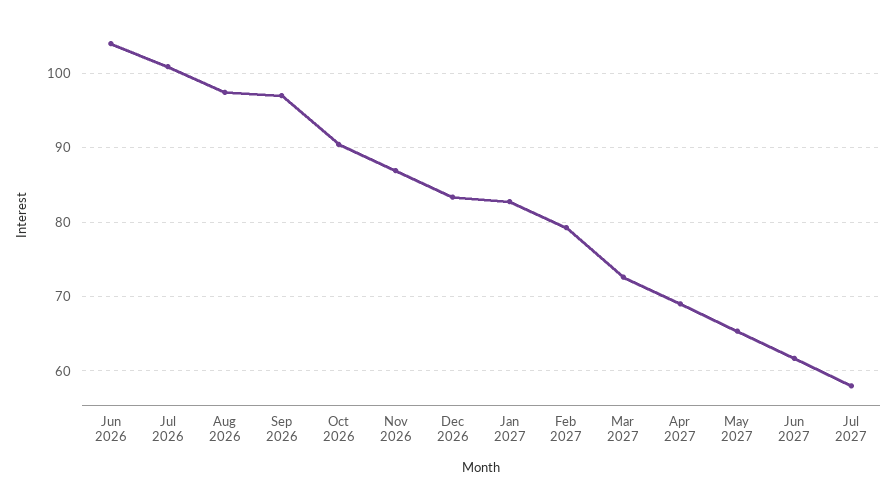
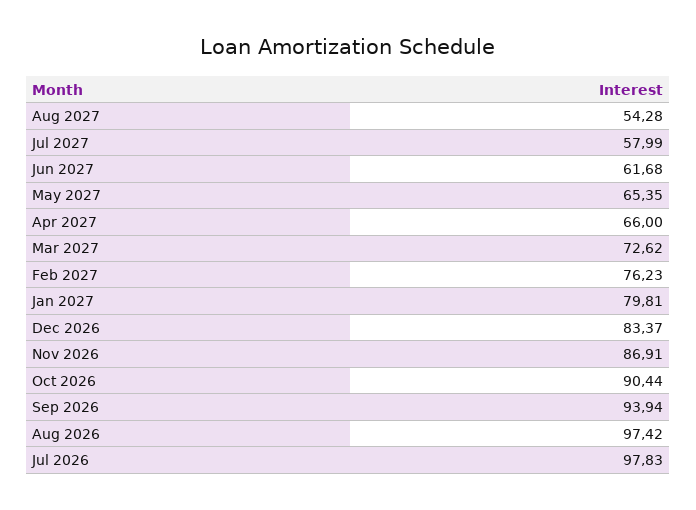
Jun 2026: 104 -> none
Jul 2026: 101 -> 97.83
Sep 2026: 97 -> 93.94
Jan 2027: 83 -> 79.81
Feb 2027: 79 -> 76.23
Apr 2027: 69 -> 66
Aug 2027: none -> 54.28

